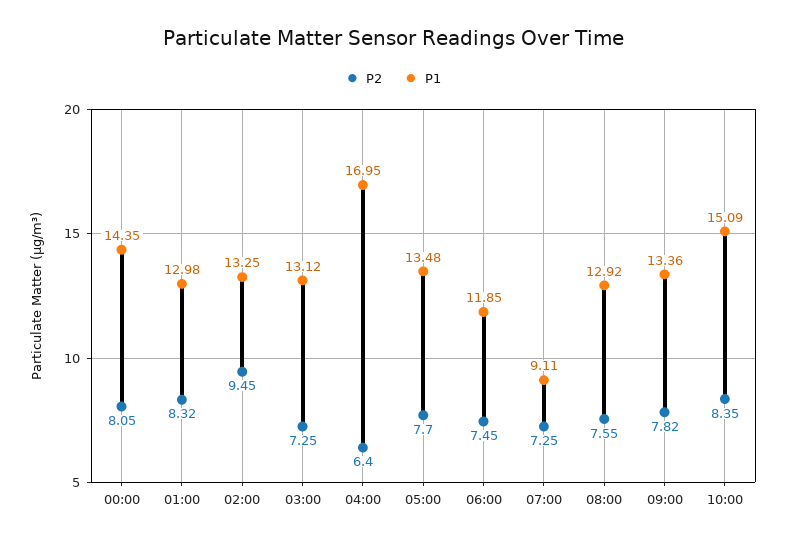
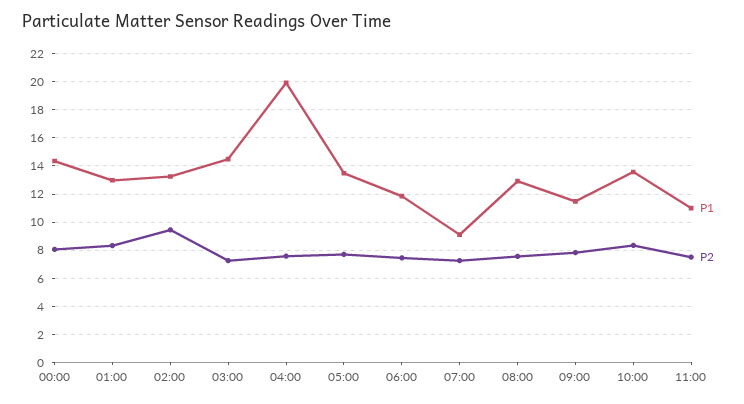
P1, 03:00: 13.12 -> 14.5
P2, 04:00: 6.4 -> 7.5
P1, 04:00: 16.95 -> 20
P1, 09:00: 13.36 -> 11.5
P1, 10:00: 15.09 -> 13.5
P1, 11:00: none -> 11
P2, 11:00: none -> 7.5

